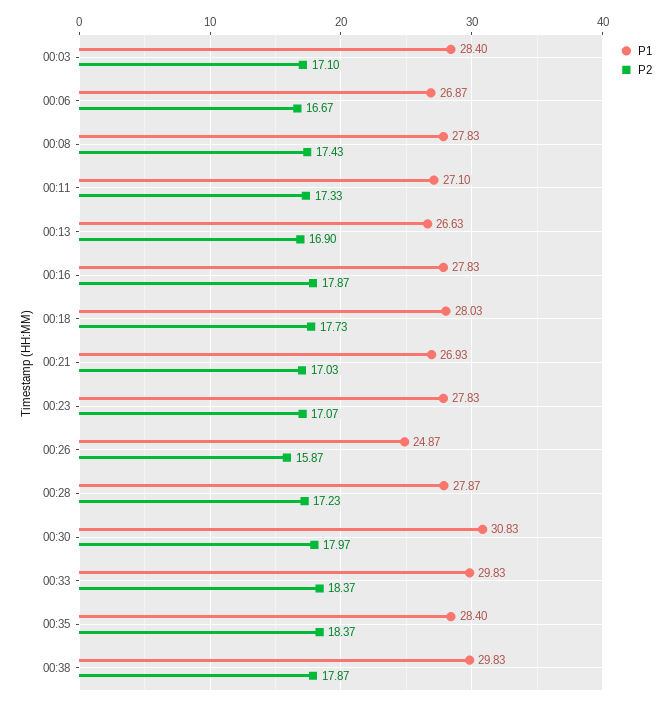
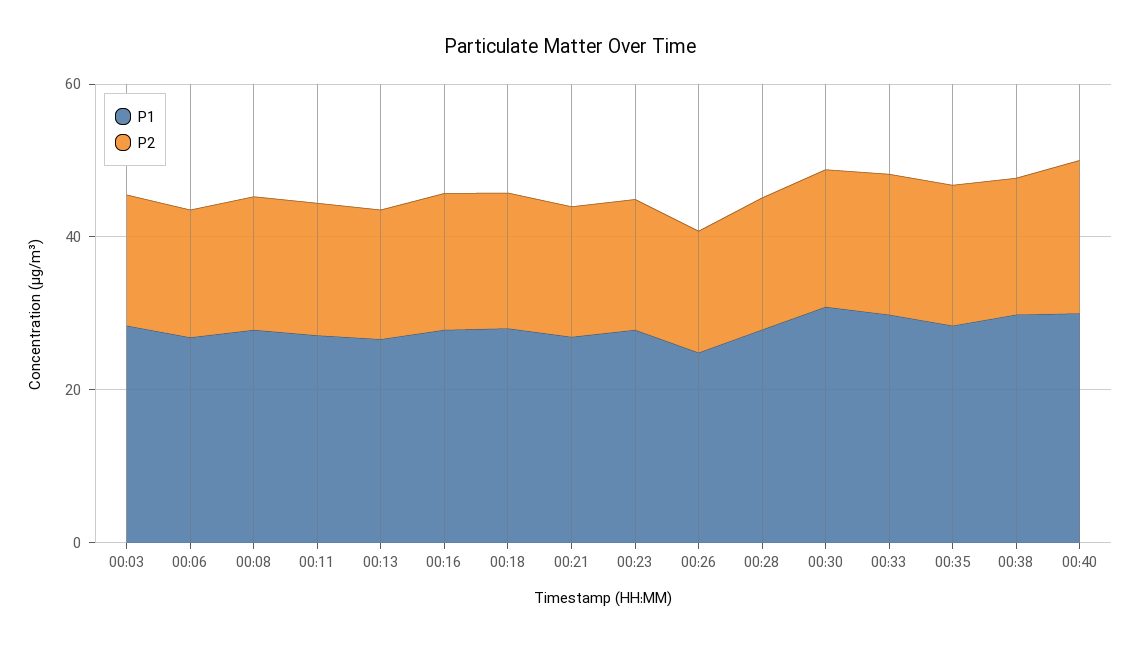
P1, 00:40: none -> 30
P2, 00:40: none -> 20

